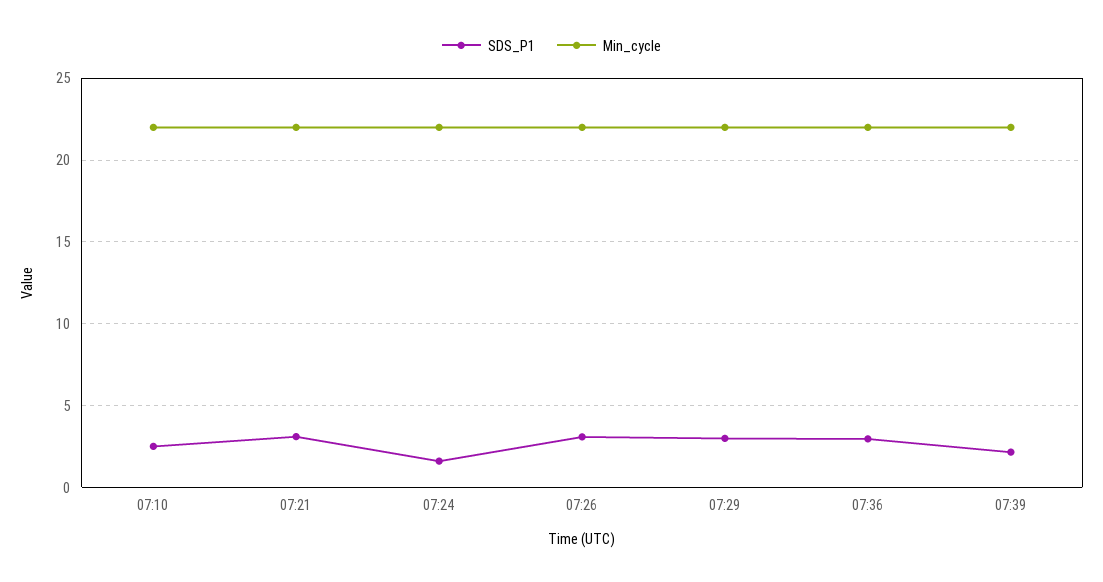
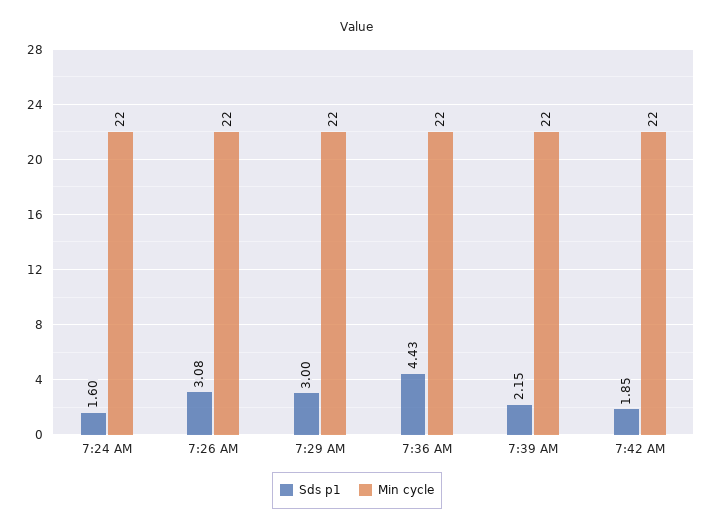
SDS_P1, 07:10: 2.5 -> none
Min_cycle, 07:10: 22 -> none
SDS_P1, 07:21: 3 -> none
Min_cycle, 07:21: 22 -> none
SDS_P1, 07:36: 3 -> 4.43
SDS_P1, 7:42 AM: none -> 1.85
Min_cycle, 7:42 AM: none -> 22

